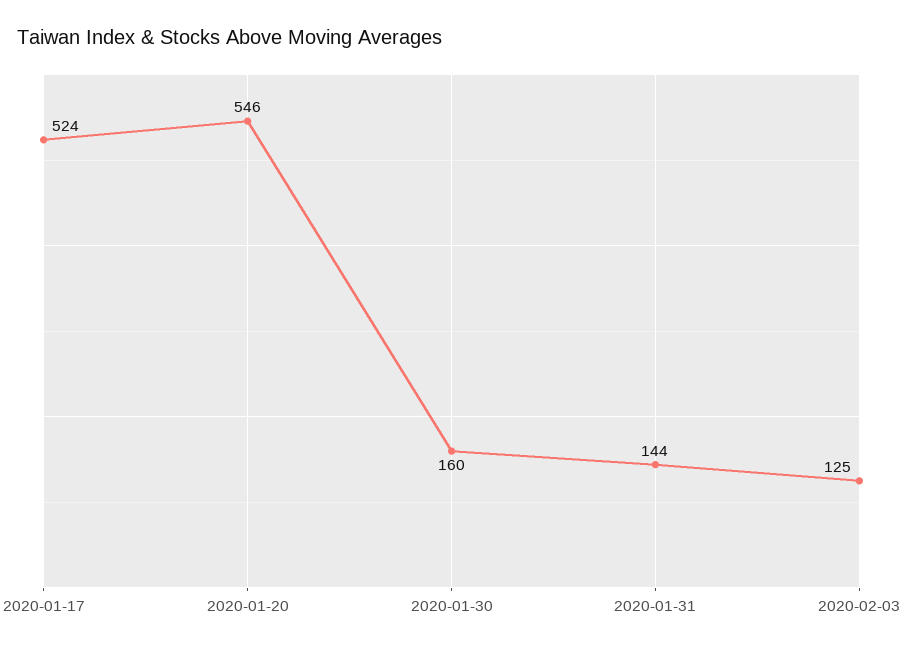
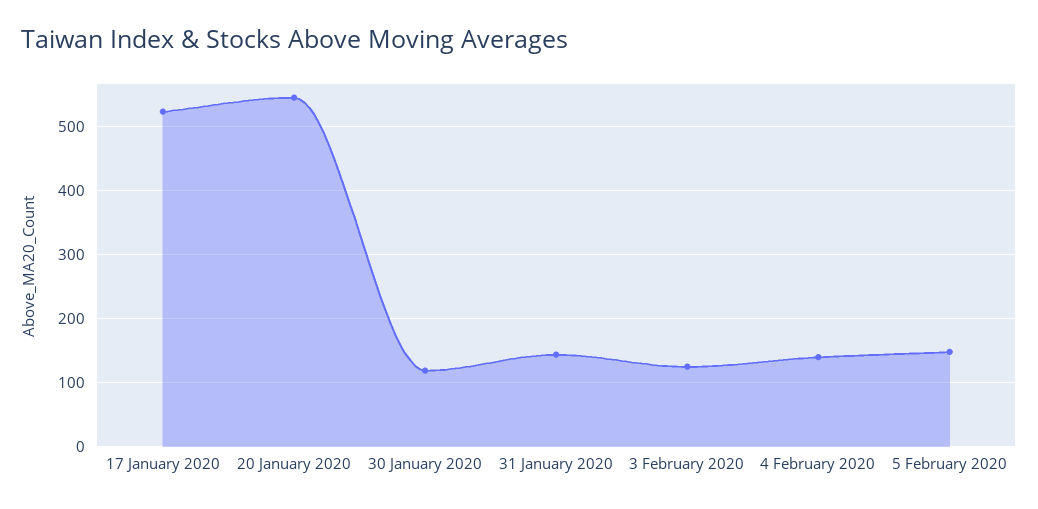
2020-01-30: 160 -> 120
4 February 2020: none -> 140
5 February 2020: none -> 150

